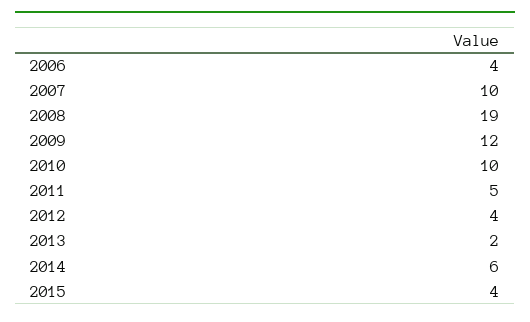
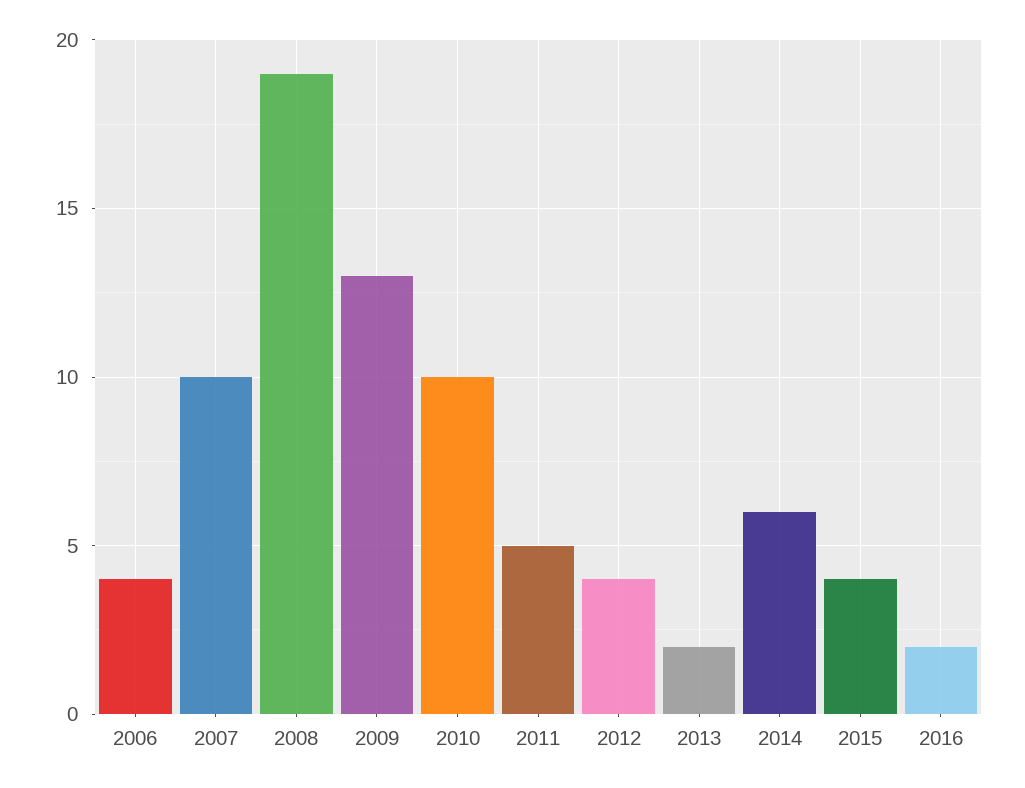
2009: 12 -> 13
2016: none -> 2

